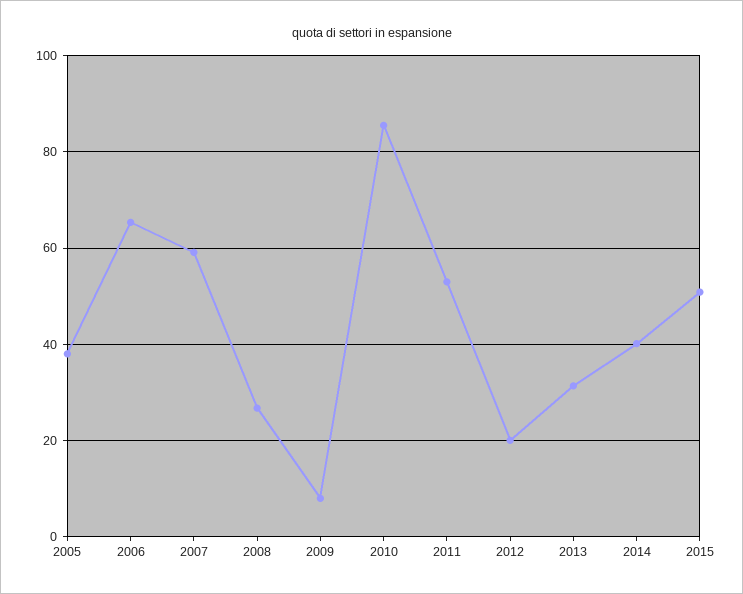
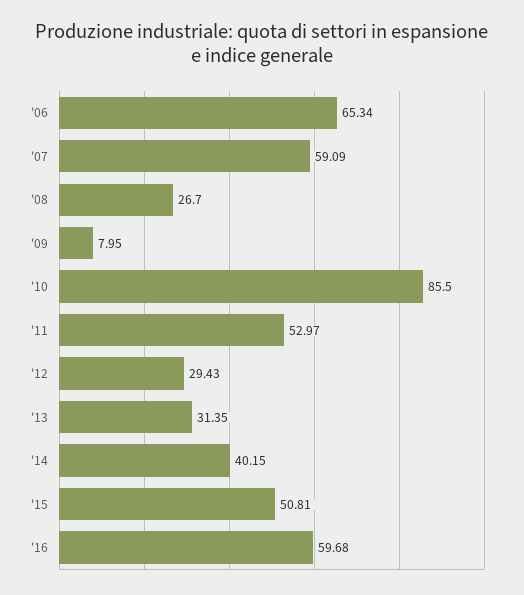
2005: 38 -> none
2012: 20 -> 29.43
'16: none -> 59.68

